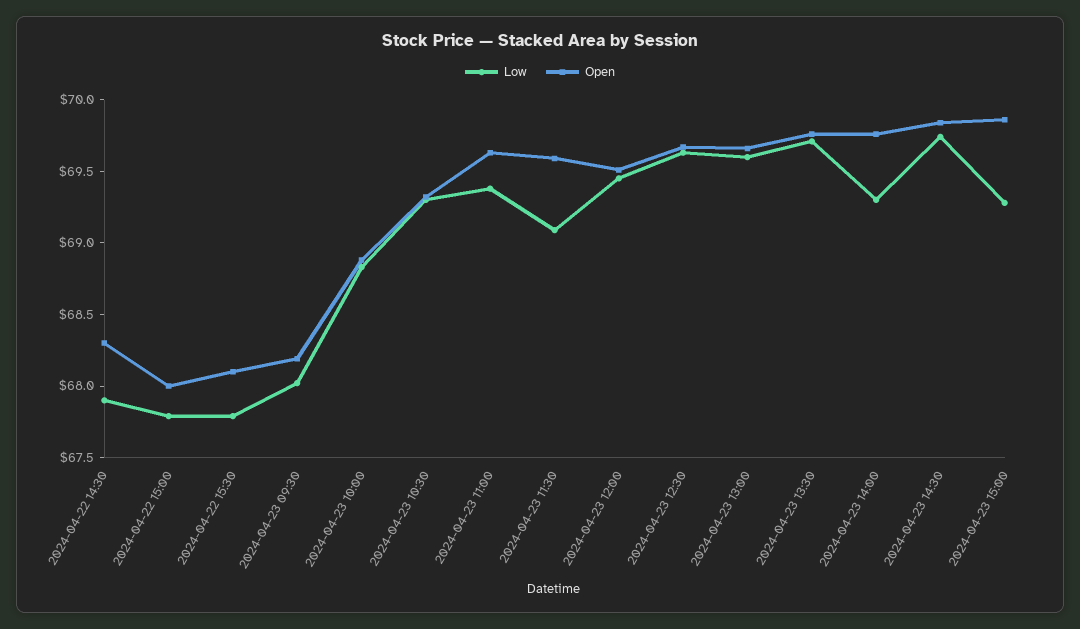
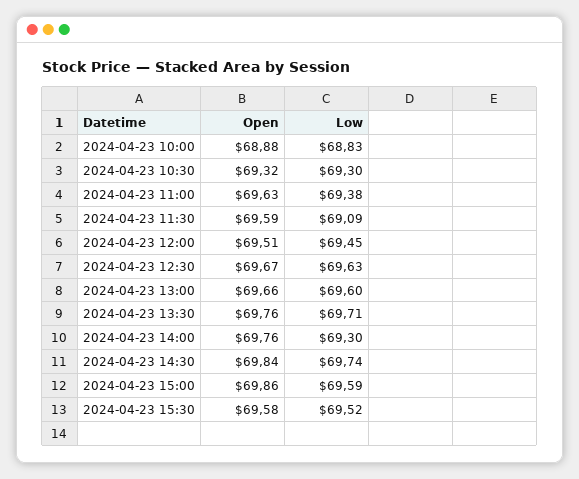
Low, 2024-04-22 14:30: 67.9 -> none
Open, 2024-04-22 14:30: 68.3 -> none
Low, 2024-04-22 15:00: 67.8 -> none
Open, 2024-04-22 15:00: 68 -> none
Low, 2024-04-22 15:30: 67.8 -> none
Open, 2024-04-22 15:30: 68.1 -> none
Low, 2024-04-23 09:30: 68 -> none
Open, 2024-04-23 09:30: 68.2 -> none
Low, 2024-04-23 15:00: 69.3 -> 69.59
Open, 2024-04-23 15:30: none -> 69.58
Low, 2024-04-23 15:30: none -> 69.52

